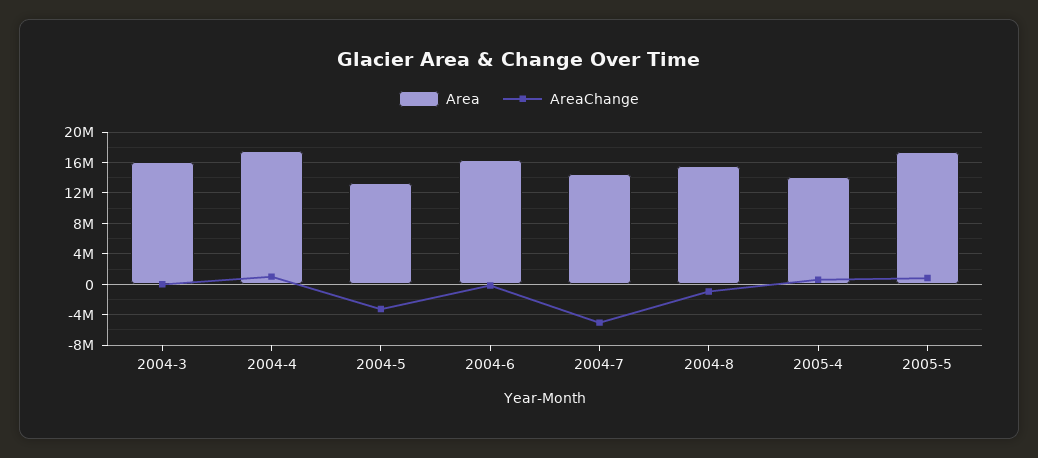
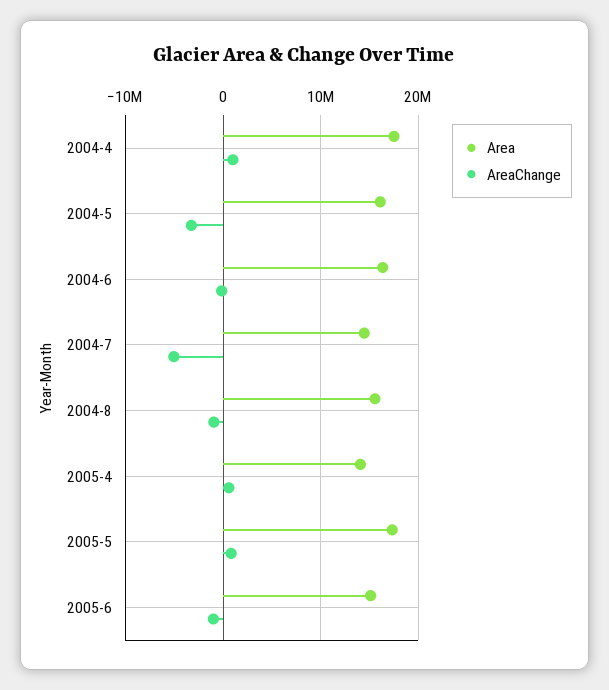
Area, 2004-3: 16000000 -> none
AreaChange, 2004-3: 0 -> none
Area, 2004-5: 13000000 -> 16000000
Area, 2005-6: none -> 15000000
AreaChange, 2005-6: none -> -1000000

